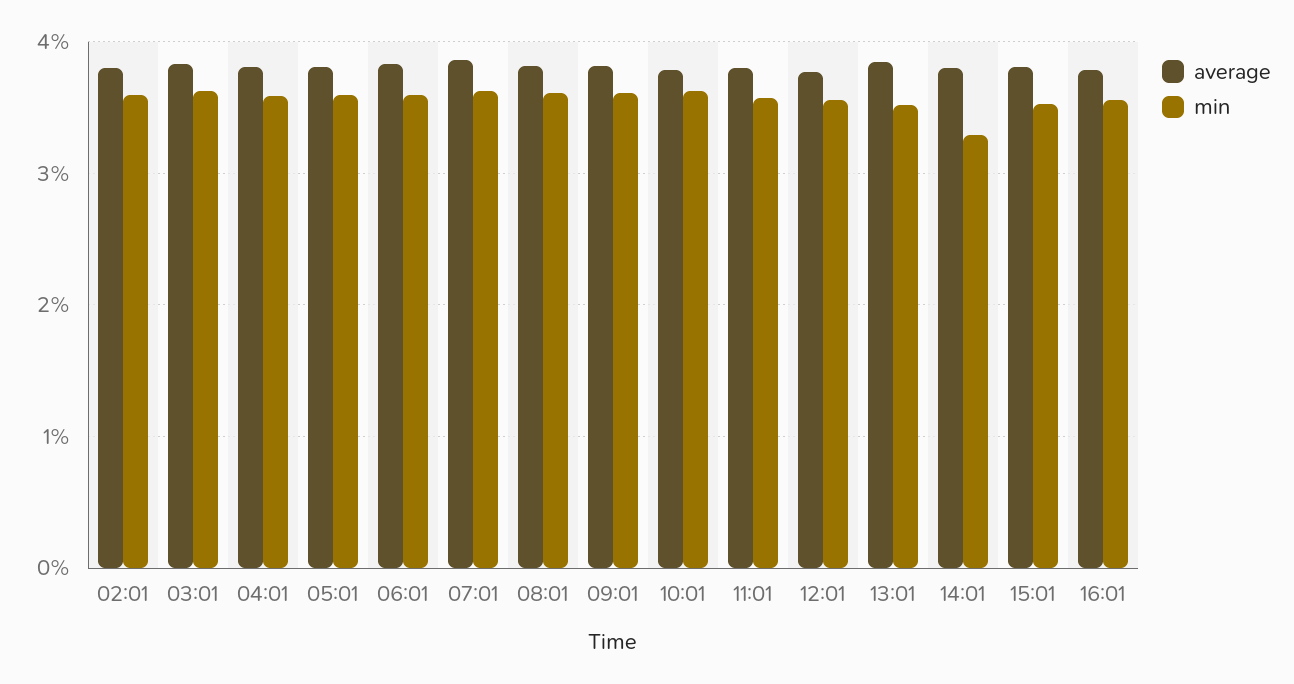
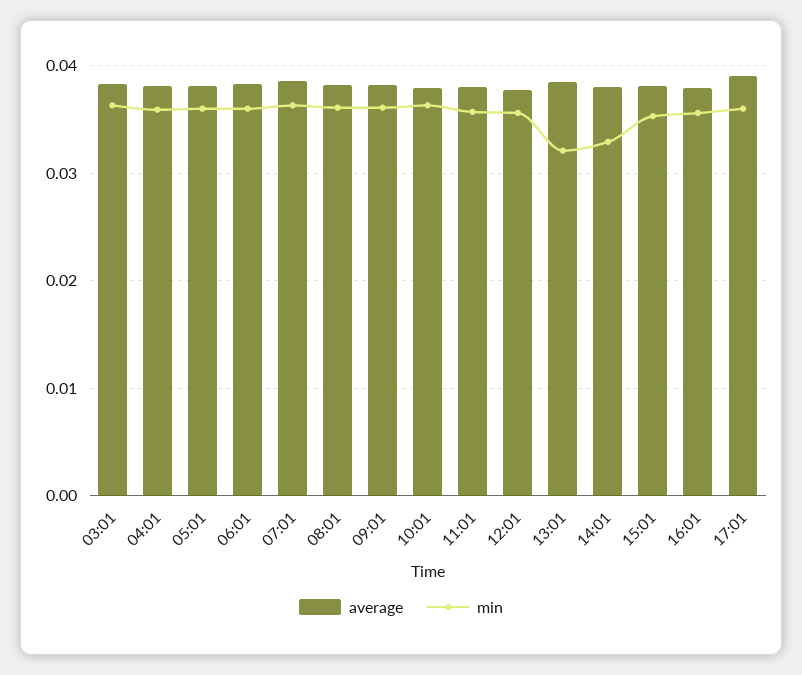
average, 02:01: 0.038 -> none
min, 02:01: 0.036 -> none
min, 13:01: 0.035 -> 0.032
average, 17:01: none -> 0.039
min, 17:01: none -> 0.036

